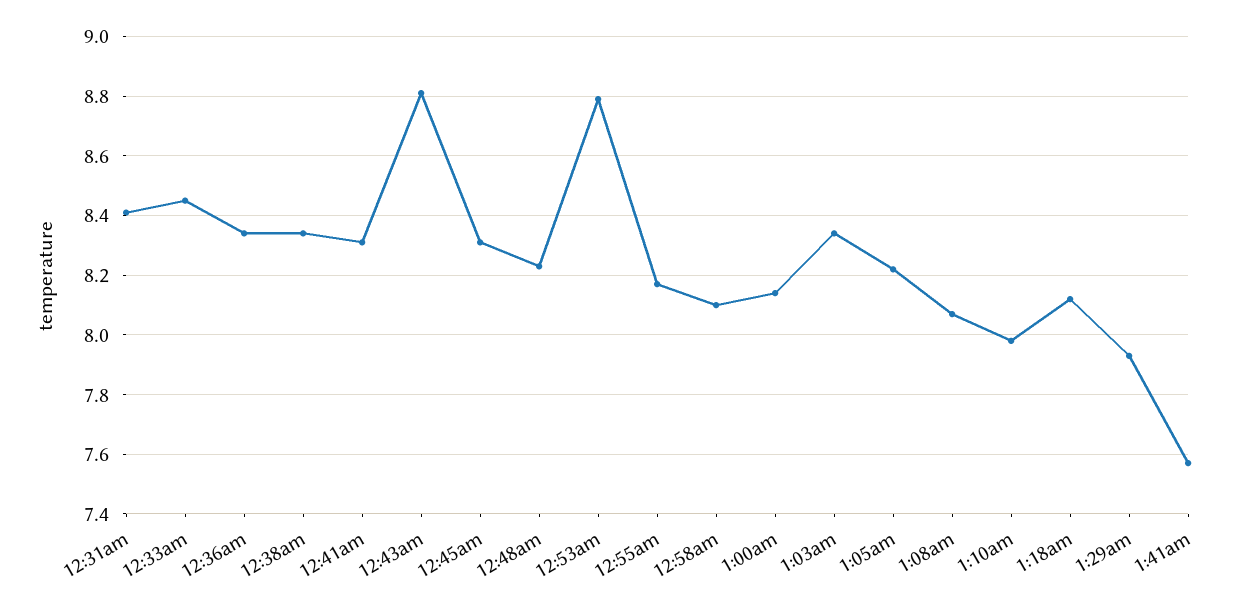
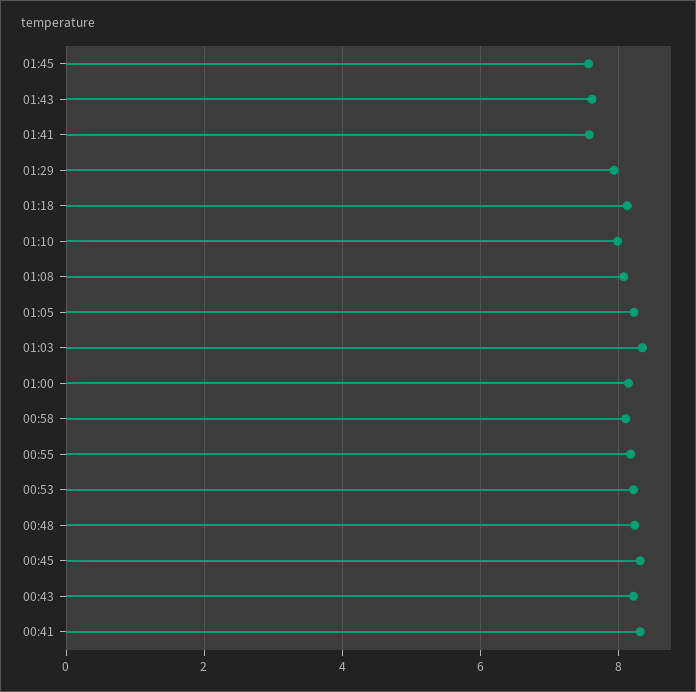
12:31am: 8.4 -> none
12:33am: 8.45 -> none
12:36am: 8.35 -> none
12:38am: 8.35 -> none
12:43am: 8.8 -> 8.2
12:53am: 8.8 -> 8.2
01:45: none -> 7.6
01:43: none -> 7.6

